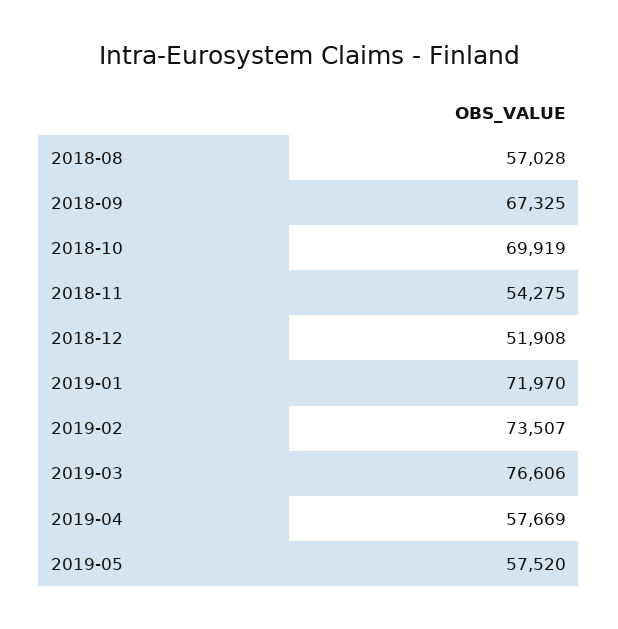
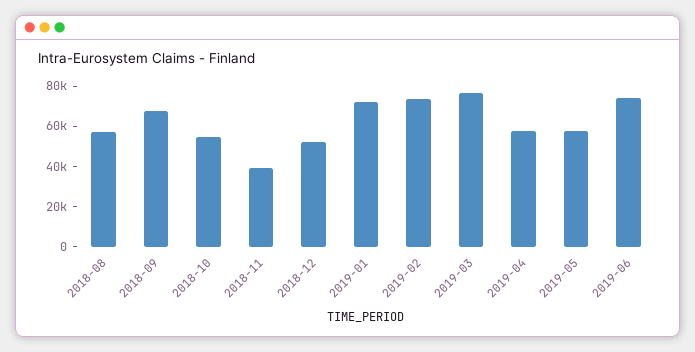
2018-10: 69919 -> 55000
2018-11: 54275 -> 40000
2019-06: none -> 75000

